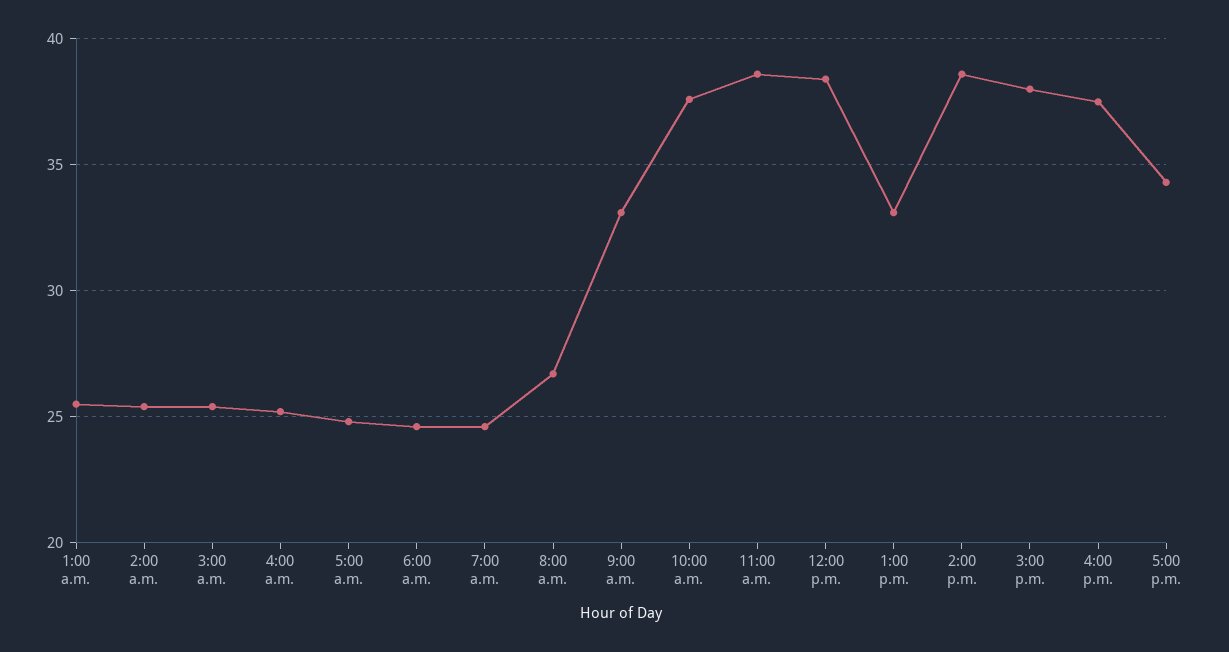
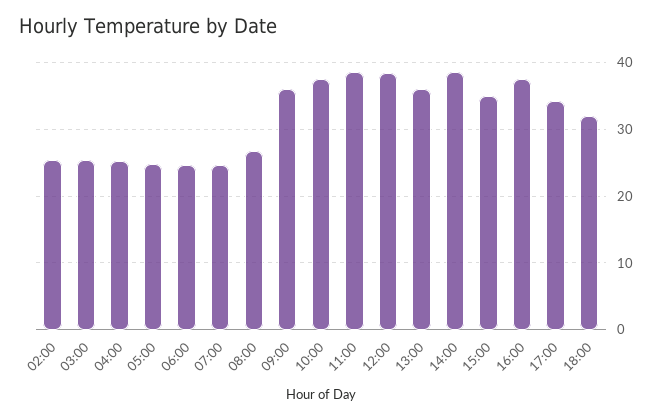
1:00 a.m.: 25.5 -> none
9:00 a.m.: 33 -> 36
1:00 p.m.: 33 -> 36
3:00 p.m.: 38 -> 35
18:00: none -> 32

